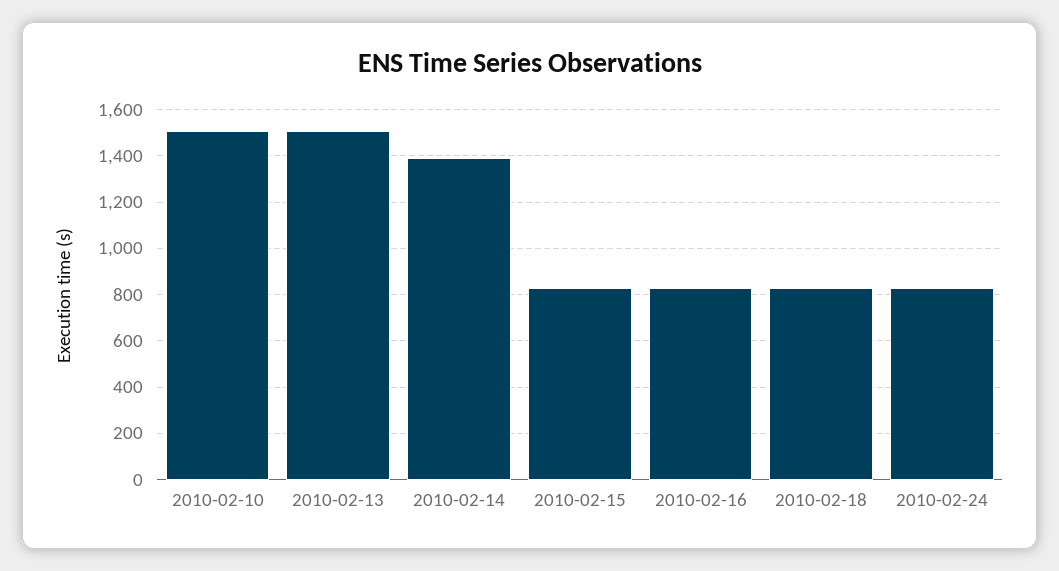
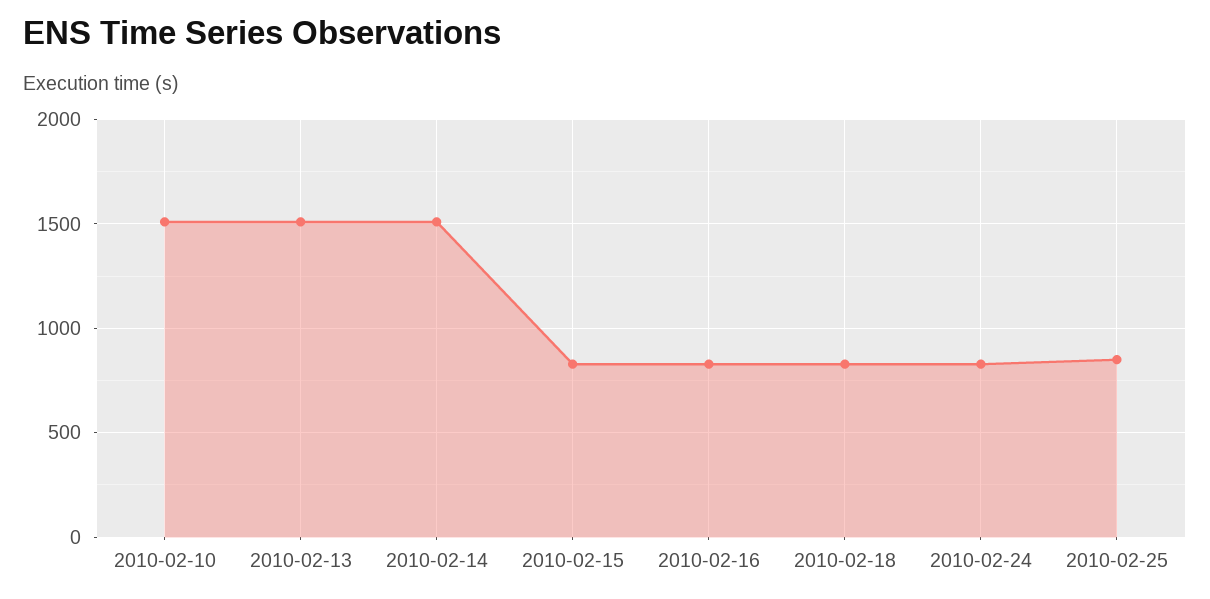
2010-02-14: 1400 -> 1500
2010-02-25: none -> 850

